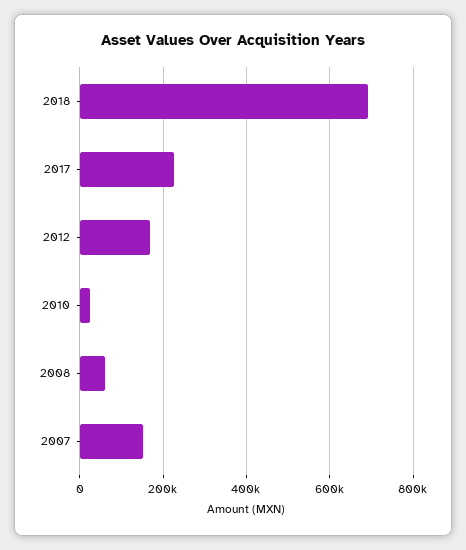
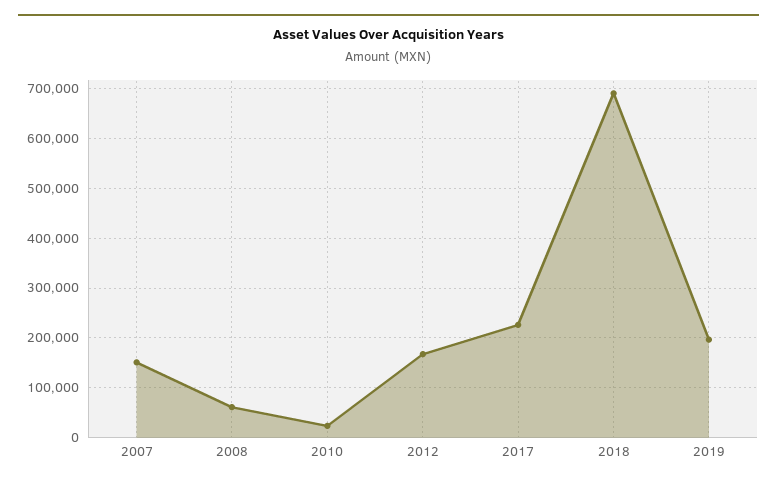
2019: none -> 200000

